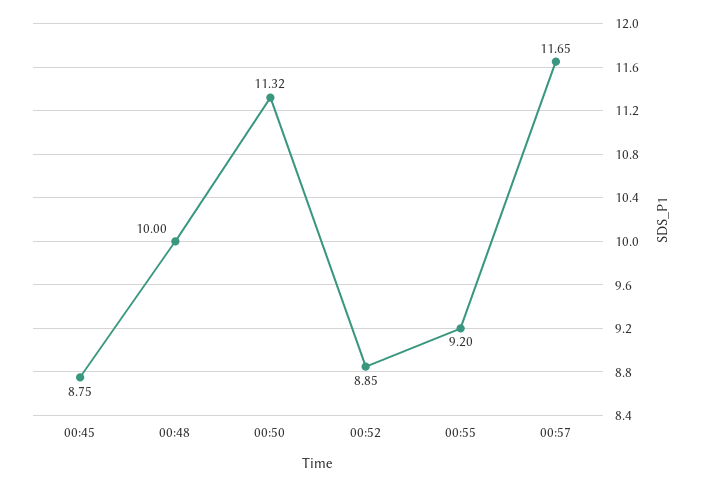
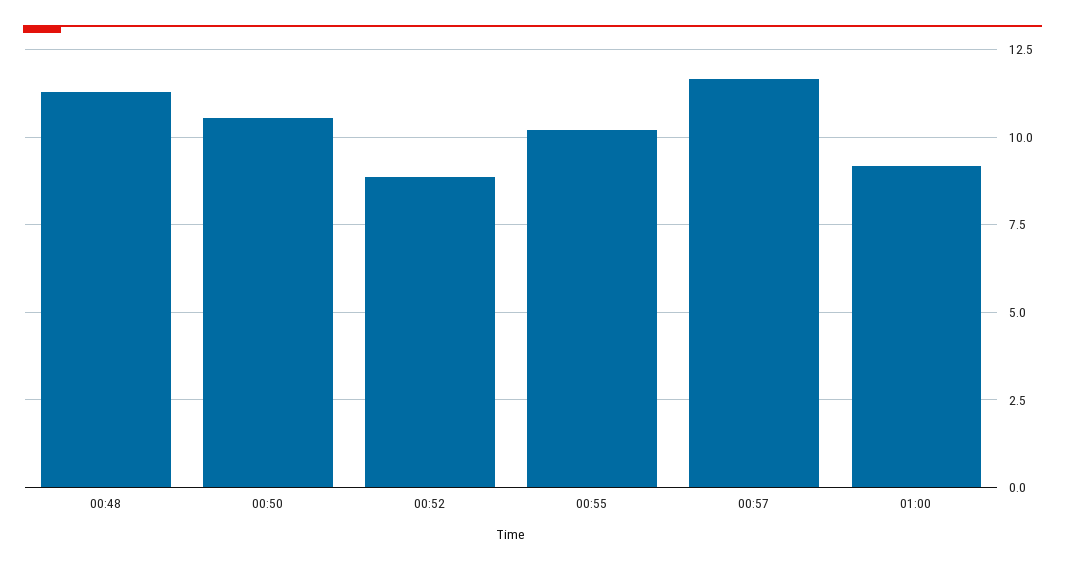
00:45: 8.75 -> none
00:48: 10 -> 11.25
00:50: 11.32 -> 10.5
00:55: 9.2 -> 10.25
01:00: none -> 9.25

